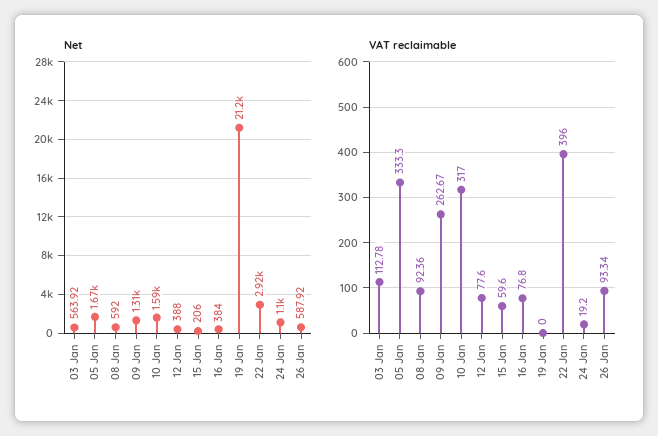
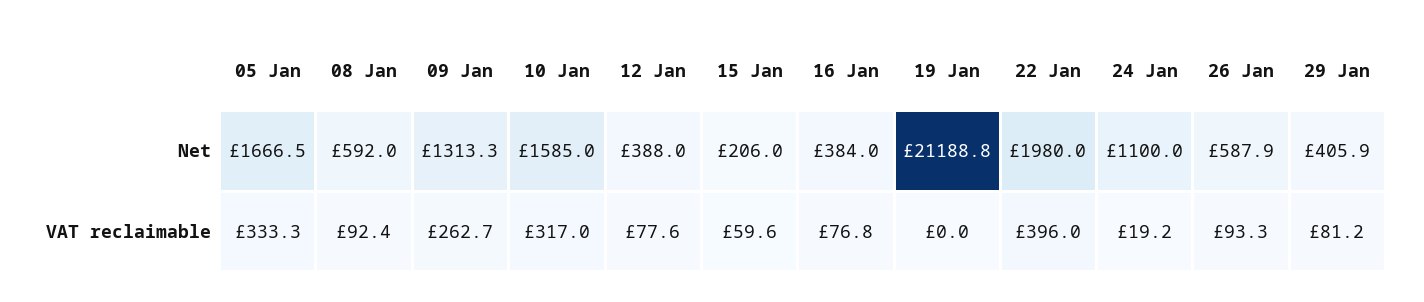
Net, 03 Jan: 563.92 -> none
Net, 22 Jan: 2920 -> 1980
VAT reclaimable, 03 Jan: 112.78 -> none
Net, 29 Jan: none -> 405.9
VAT reclaimable, 29 Jan: none -> 81.2

